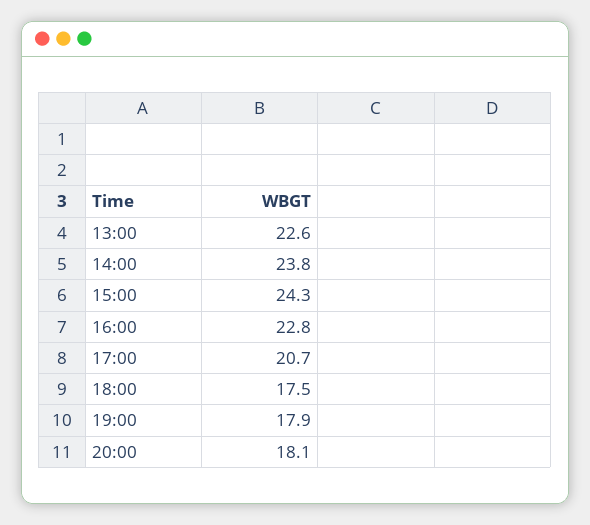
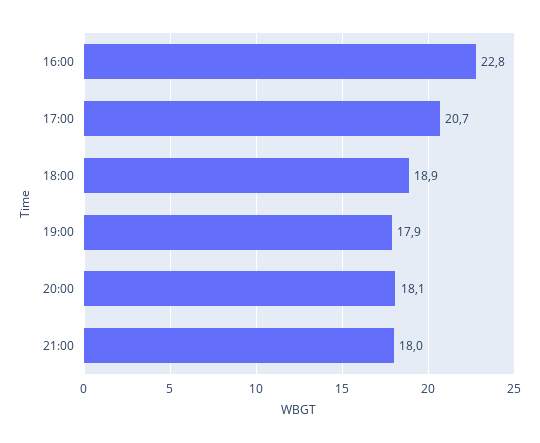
13:00: 22.6 -> none
14:00: 23.8 -> none
15:00: 24.3 -> none
18:00: 17.5 -> 18.9
21:00: none -> 18

